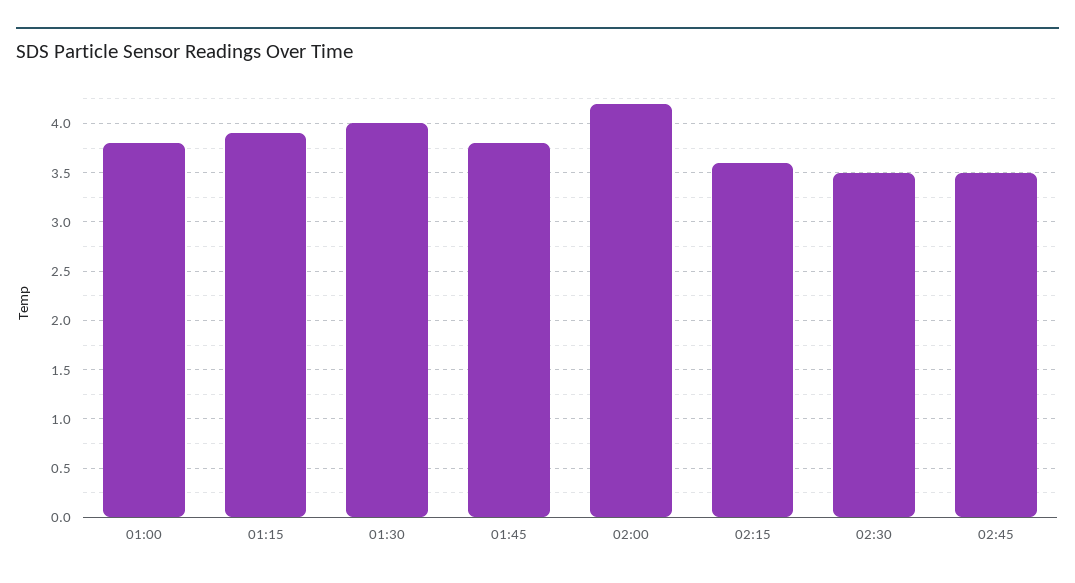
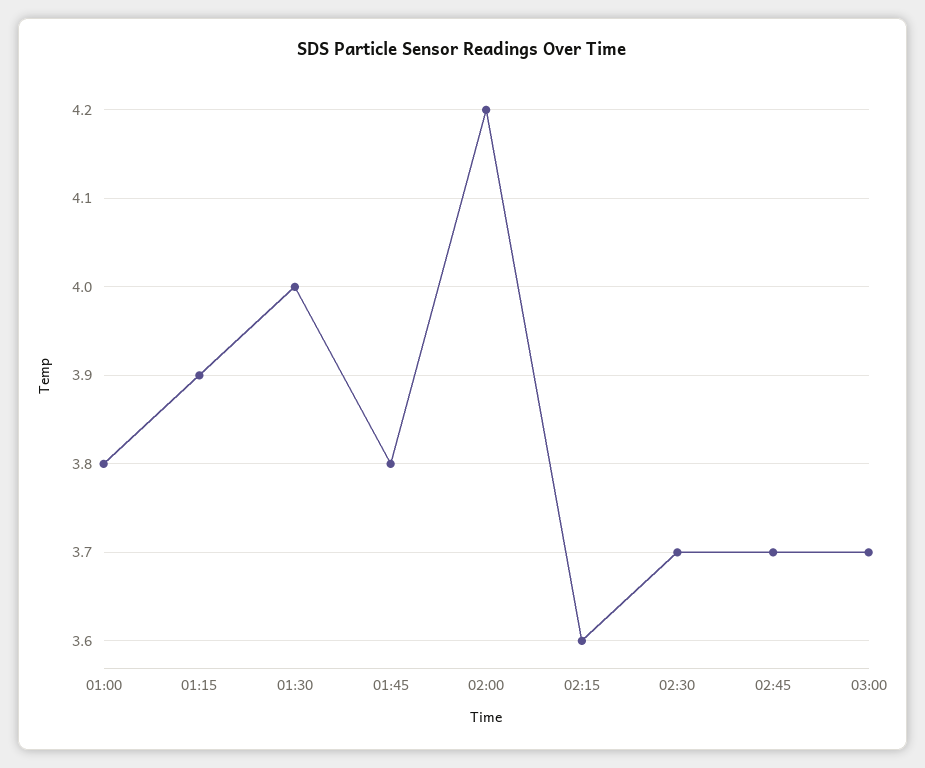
02:30: 3.5 -> 3.7
02:45: 3.5 -> 3.7
03:00: none -> 3.7

